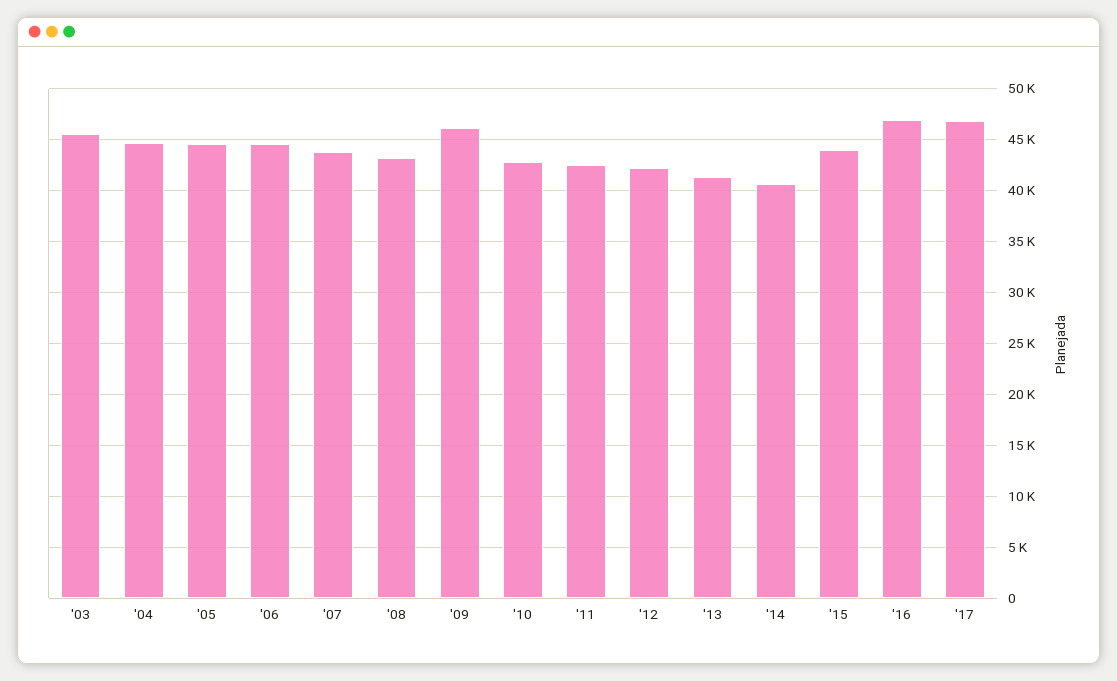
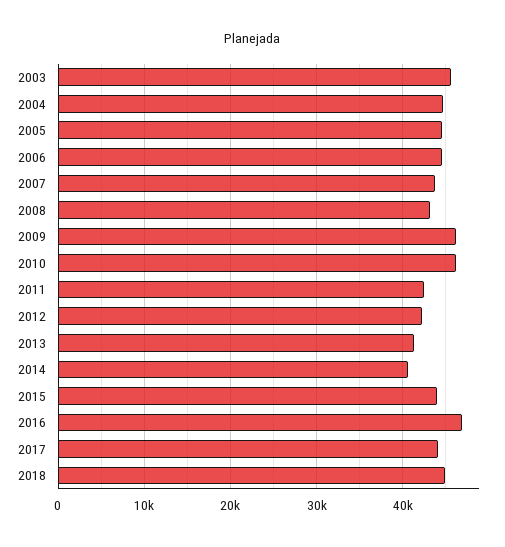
'10: 43000 -> 46000
'17: 47000 -> 44000
2018: none -> 45000

